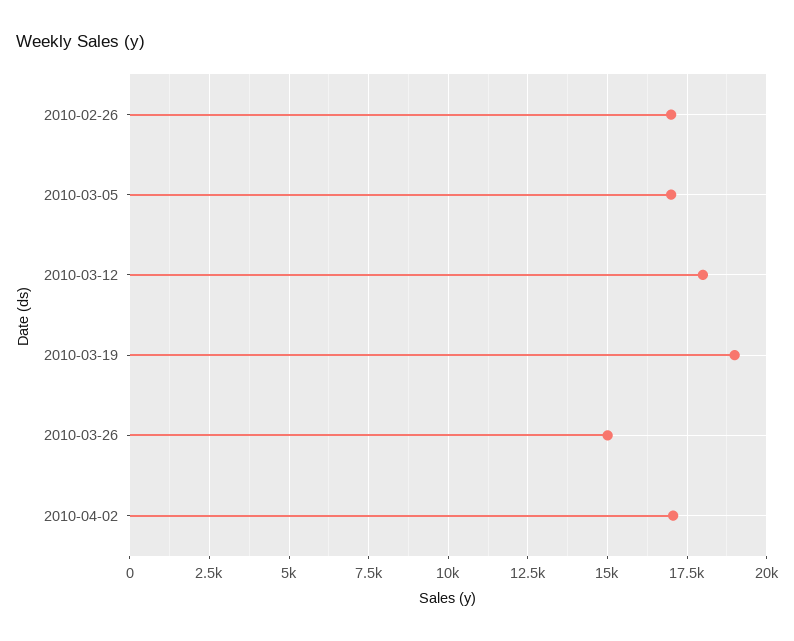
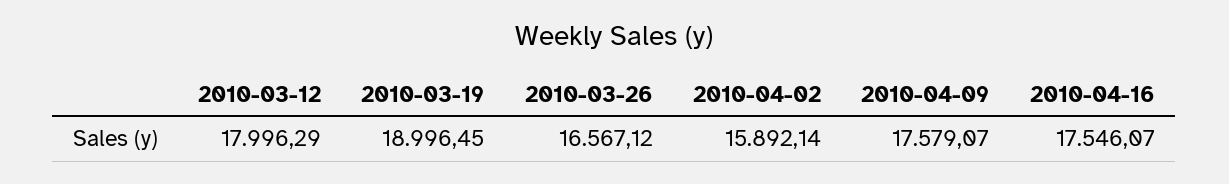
2010-02-26: 17000 -> none
2010-03-05: 17000 -> none
2010-03-26: 15000 -> 16567.12
2010-04-02: 17000 -> 15892.14
2010-04-09: none -> 17579.07
2010-04-16: none -> 17546.07

